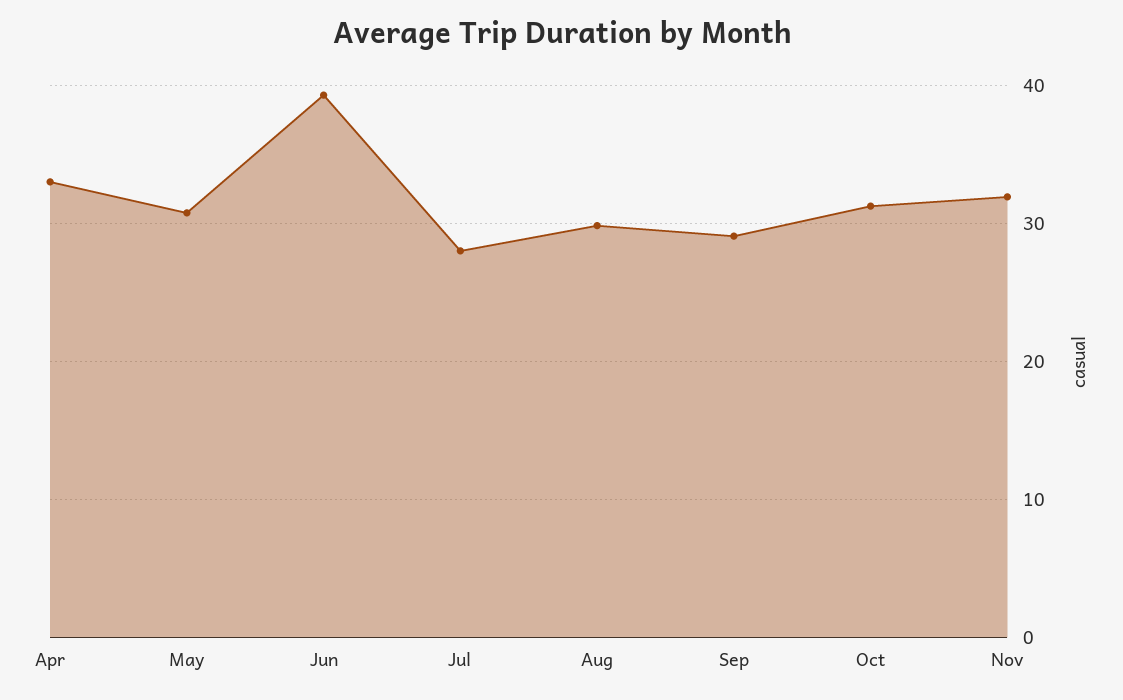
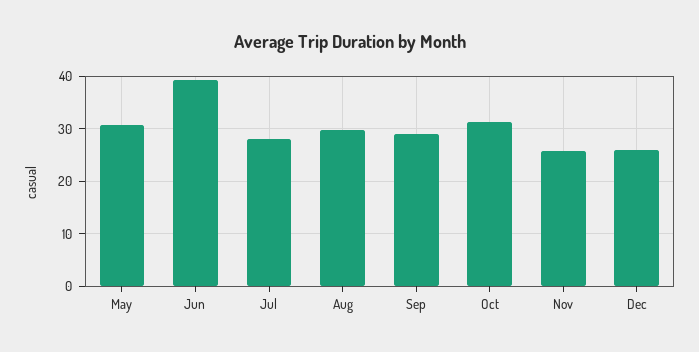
Apr: 33 -> none
Nov: 32 -> 26
Dec: none -> 26

